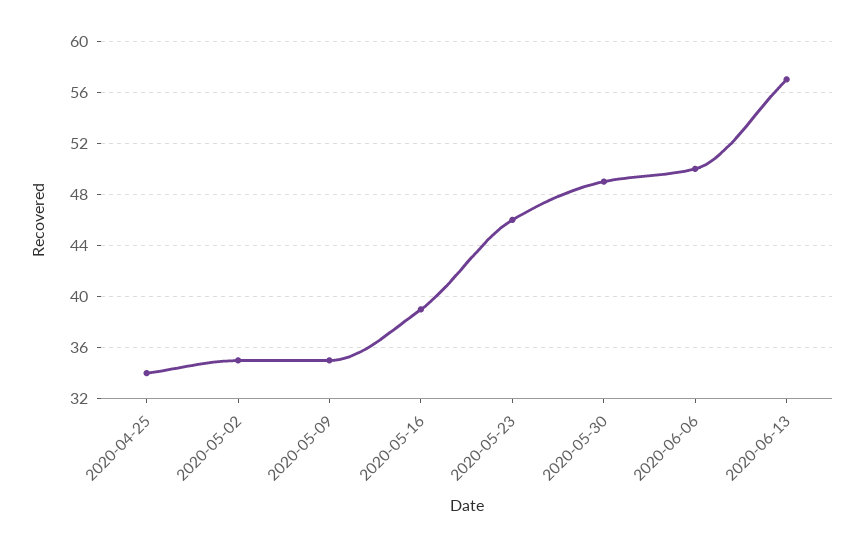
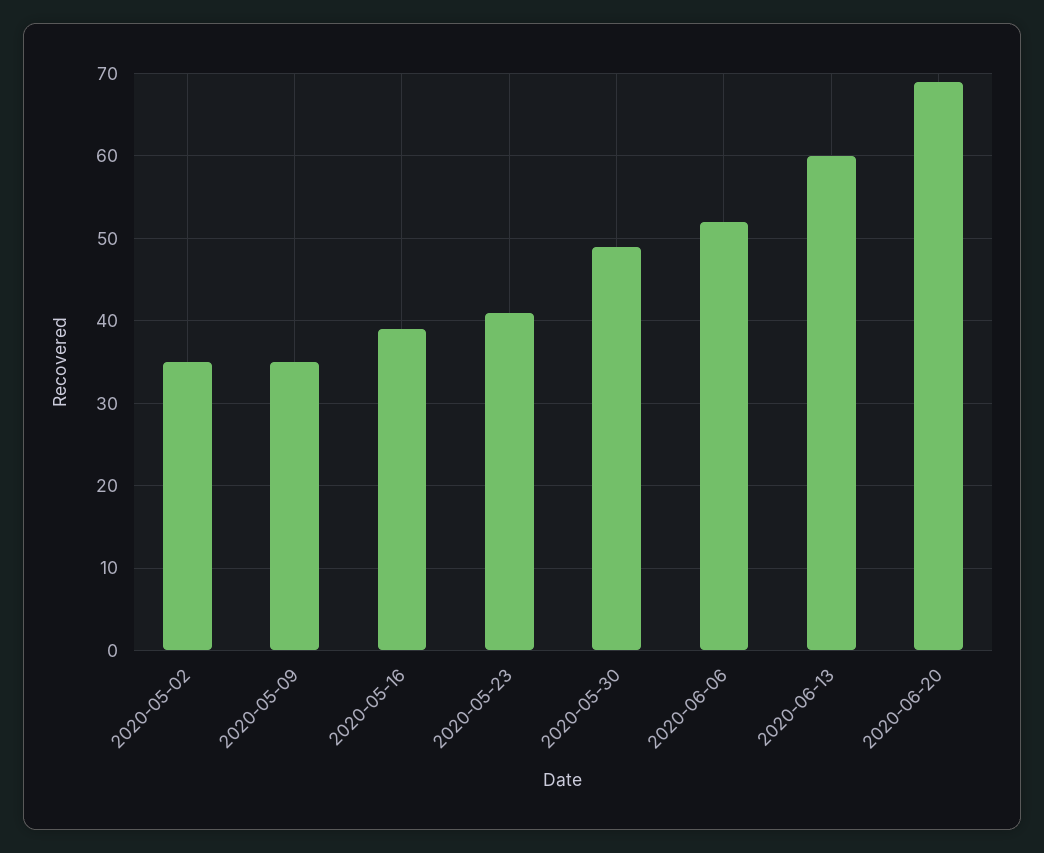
2020-04-25: 34 -> none
2020-05-23: 46 -> 41
2020-06-06: 50 -> 52
2020-06-13: 57 -> 60
2020-06-20: none -> 69

